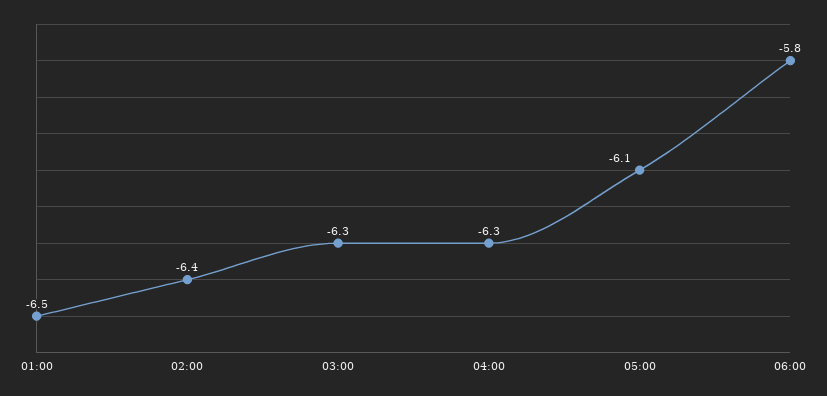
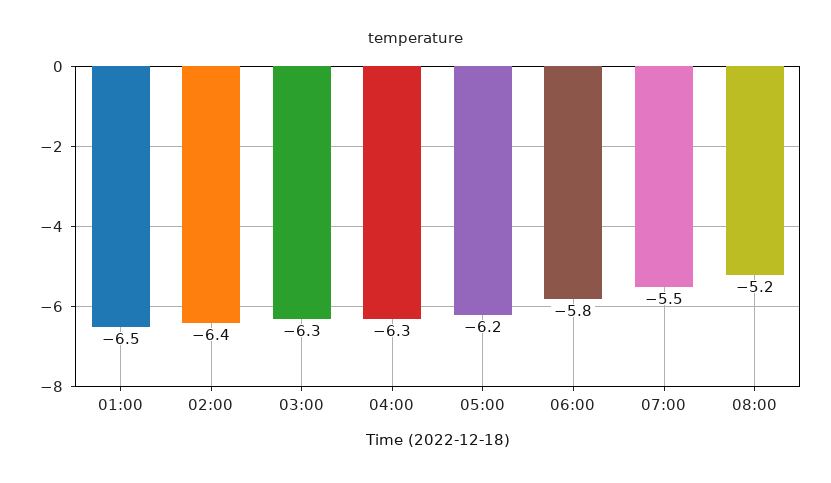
05:00: -6.1 -> -6.2
07:00: none -> -5.5
08:00: none -> -5.2

